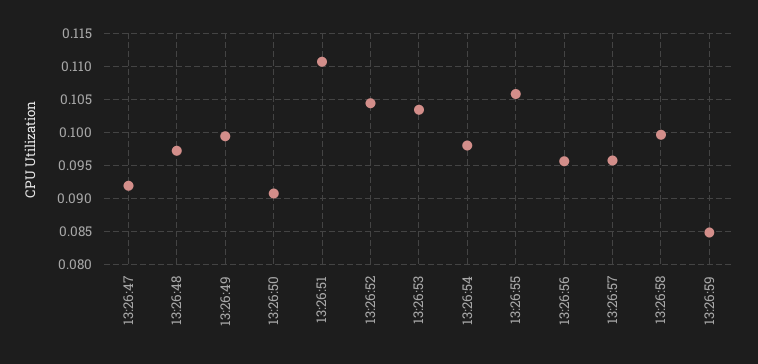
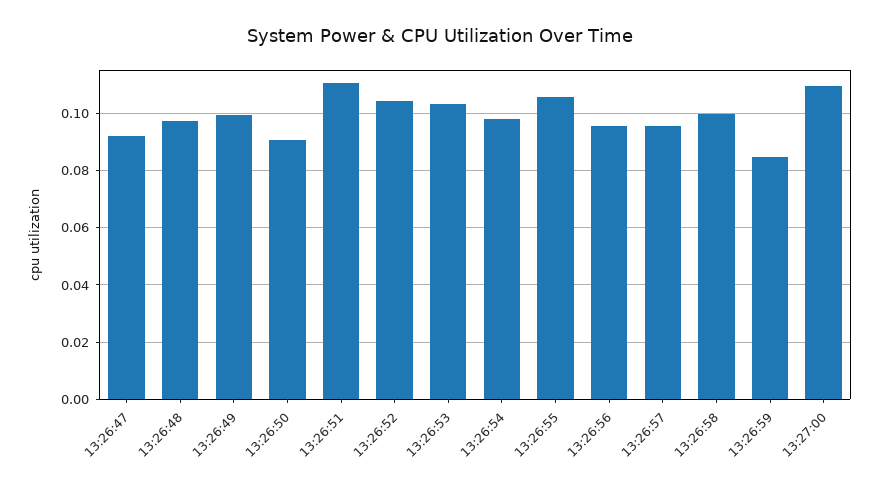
13:27:00: none -> 0.11

